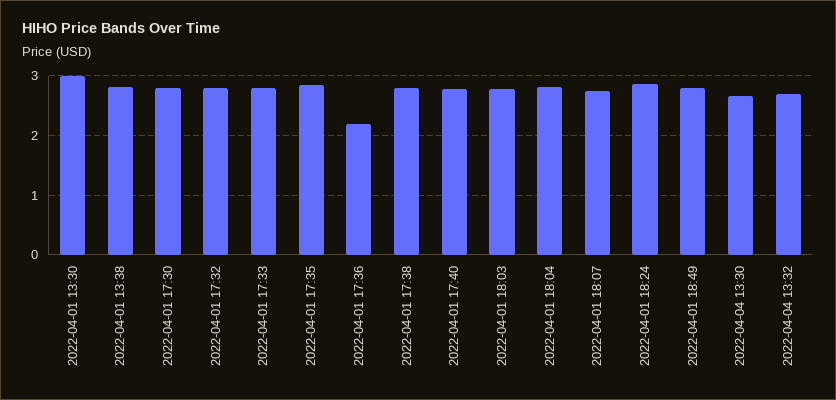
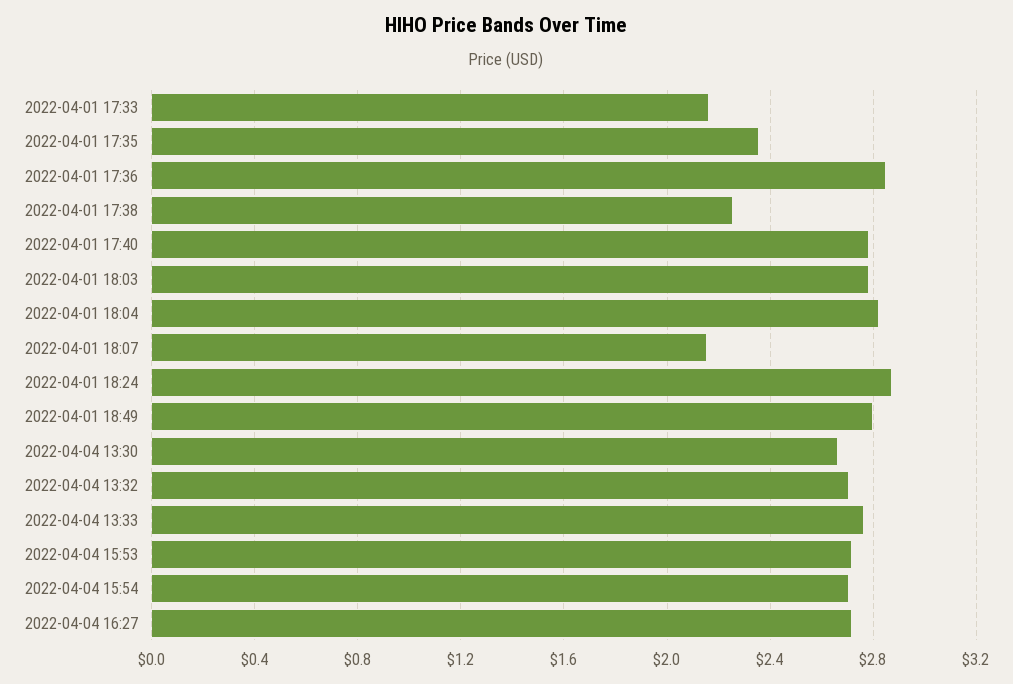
2022-04-01 13:30: 3 -> none
2022-04-01 13:38: 2.8 -> none
2022-04-01 17:30: 2.8 -> none
2022-04-01 17:32: 2.8 -> none
2022-04-01 17:33: 2.8 -> 2.15
2022-04-01 17:35: 2.8 -> 2.35
2022-04-01 17:36: 2.2 -> 2.85
2022-04-01 17:38: 2.8 -> 2.25
2022-04-01 18:07: 2.8 -> 2.15
2022-04-04 13:33: none -> 2.75
2022-04-04 15:53: none -> 2.7
2022-04-04 15:54: none -> 2.7
2022-04-04 16:27: none -> 2.7

